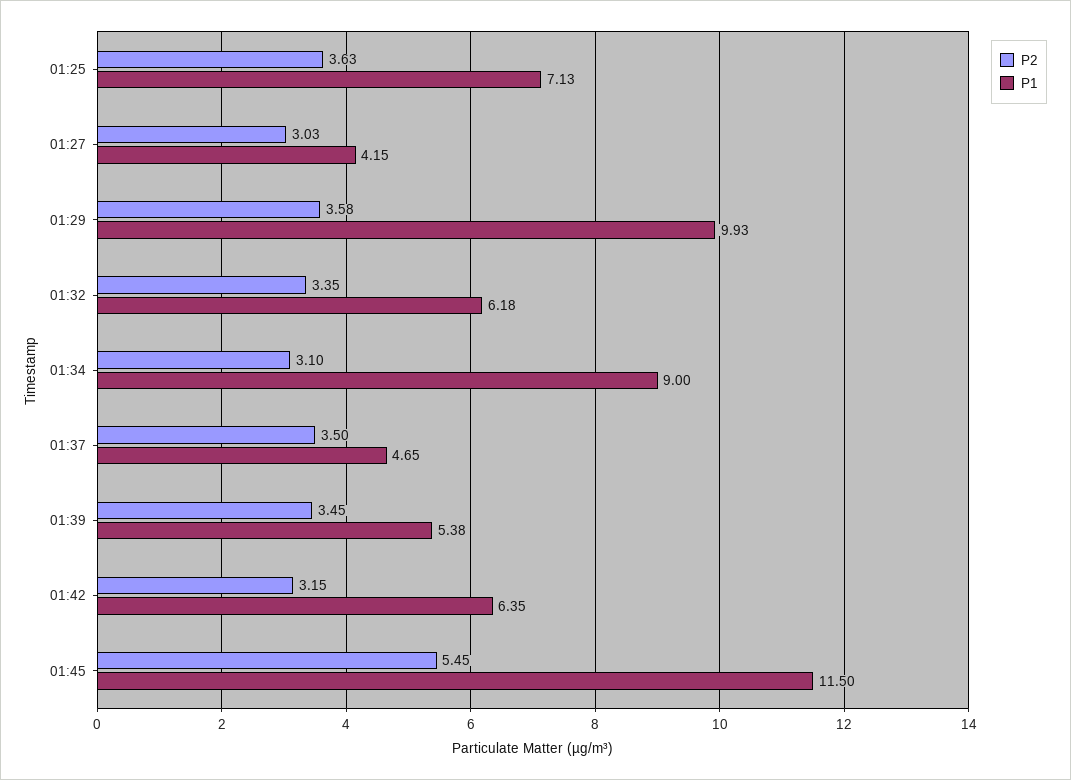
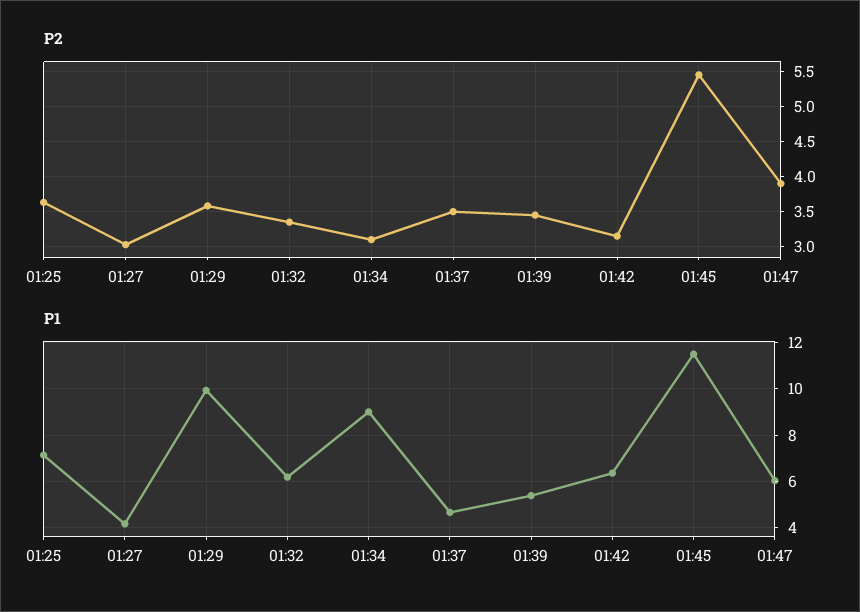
P2, 01:47: none -> 3.9
P1, 01:47: none -> 6

